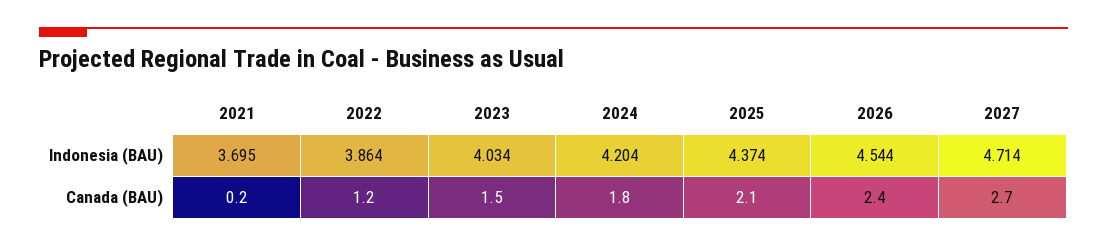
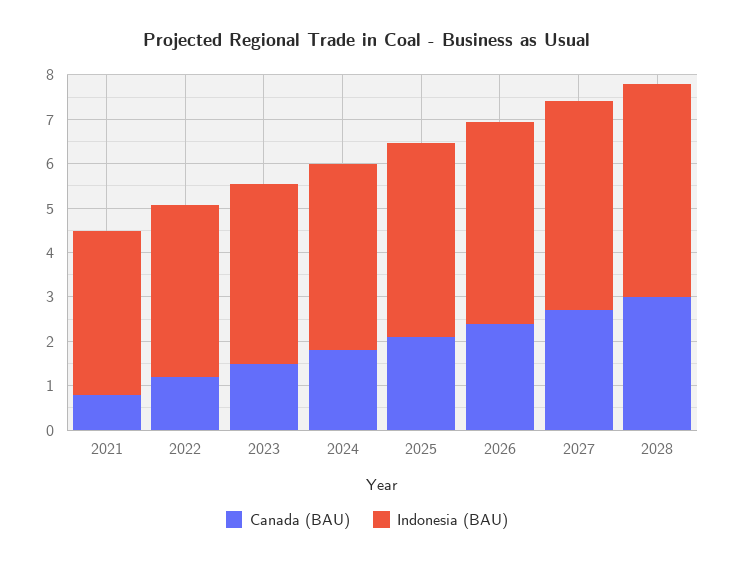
Canada (BAU), 2021: 0.2 -> 0.8
Canada (BAU), 2028: none -> 3
Indonesia (BAU), 2028: none -> 4.8

